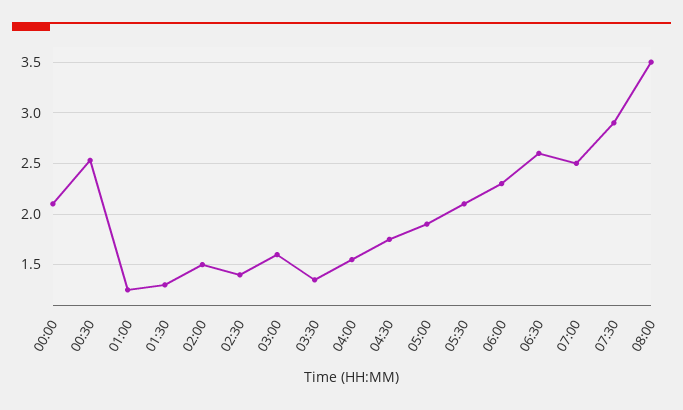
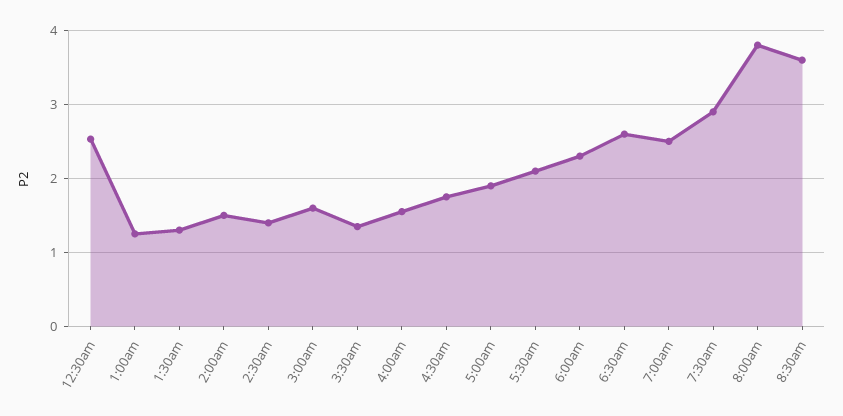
00:00: 2.1 -> none
08:00: 3.5 -> 3.8
8:30am: none -> 3.6

